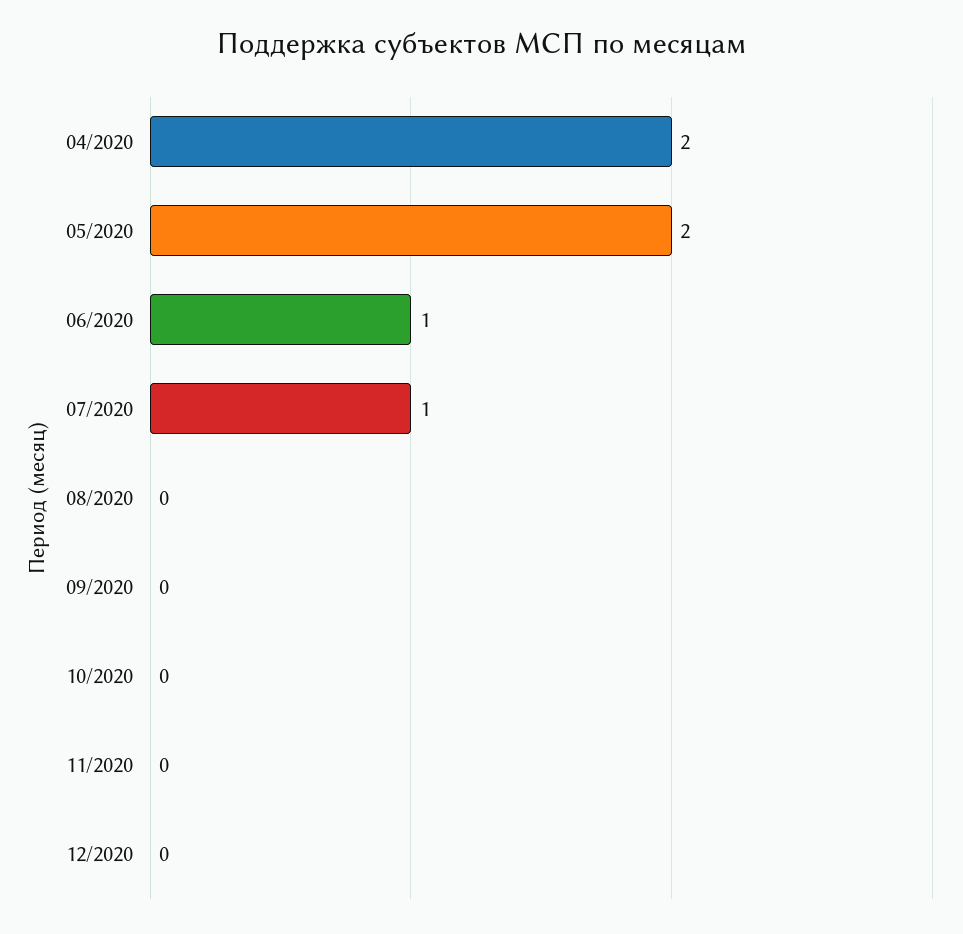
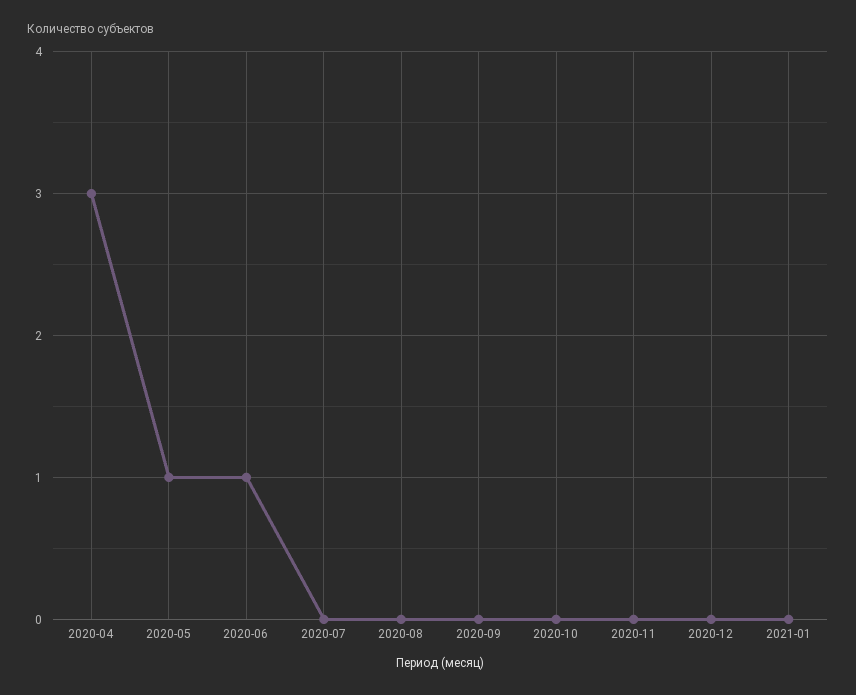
04/2020: 2 -> 3
05/2020: 2 -> 1
07/2020: 1 -> 0
2021-01: none -> 0

